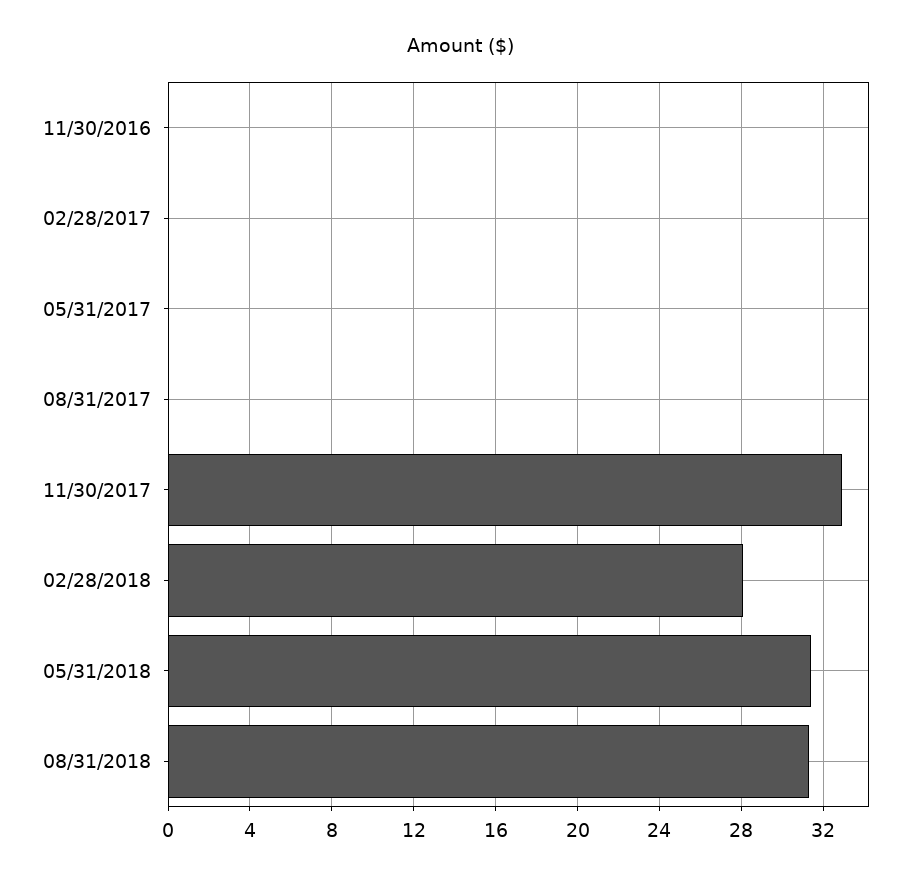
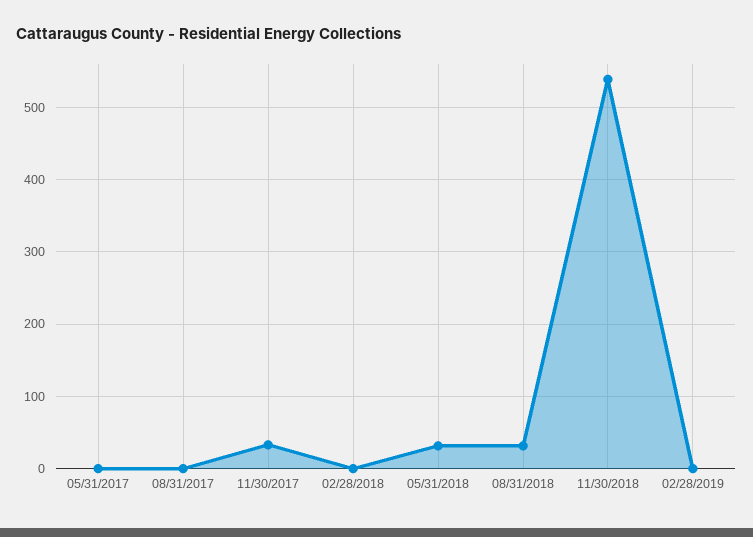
11/30/2016: 0 -> none
02/28/2017: 0 -> none
02/28/2018: 28 -> 0
11/30/2018: none -> 540
02/28/2019: none -> 0

